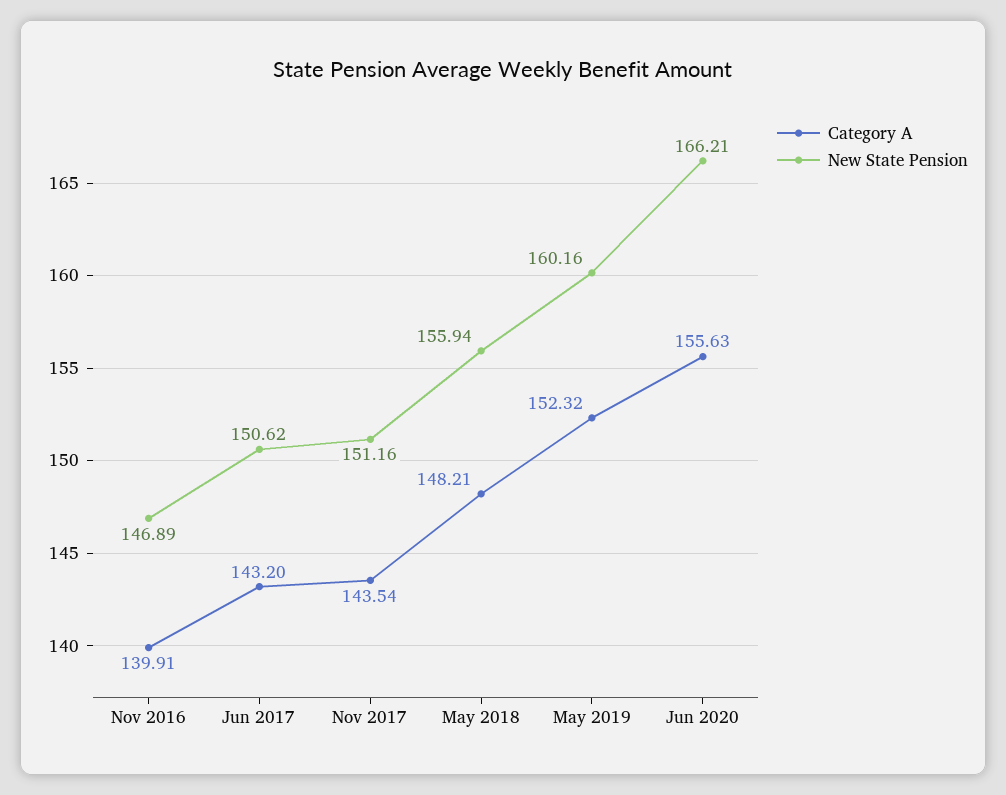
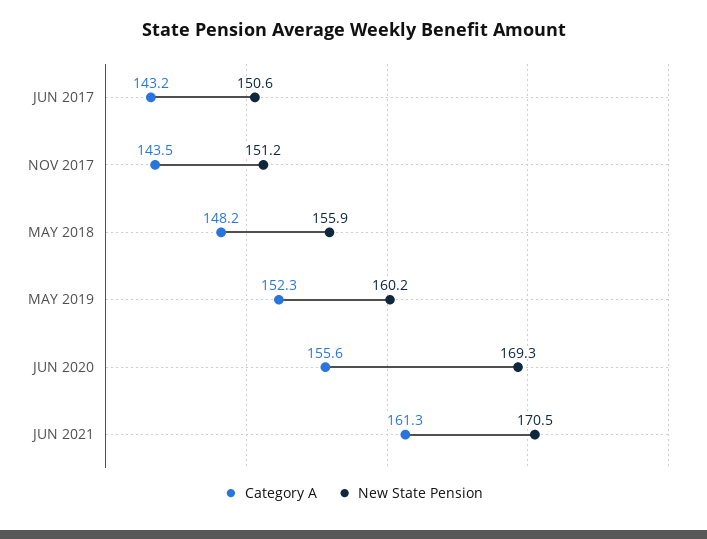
Category A, Nov 2016: 139.91 -> none
New State Pension, Nov 2016: 146.89 -> none
New State Pension, Jun 2020: 166.21 -> 169.3
Category A, JUN 2021: none -> 161.3
New State Pension, JUN 2021: none -> 170.5

